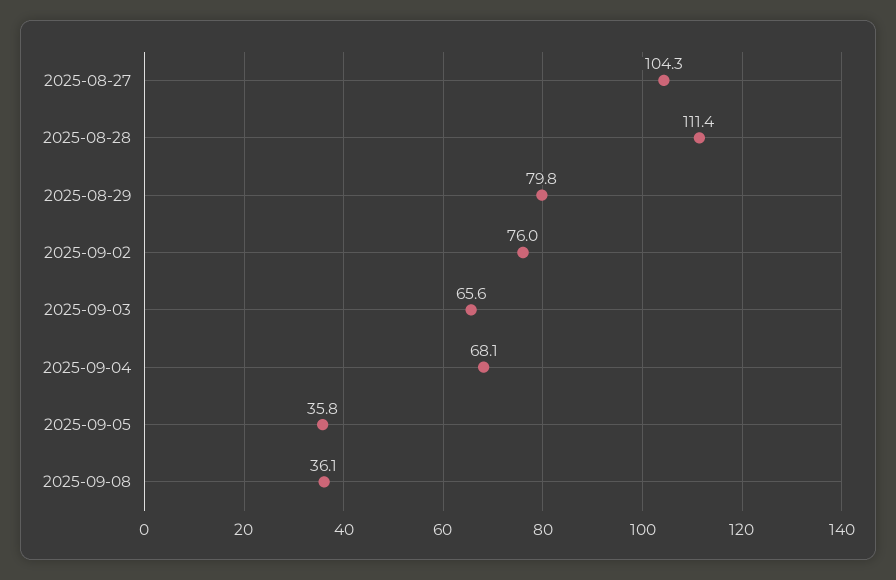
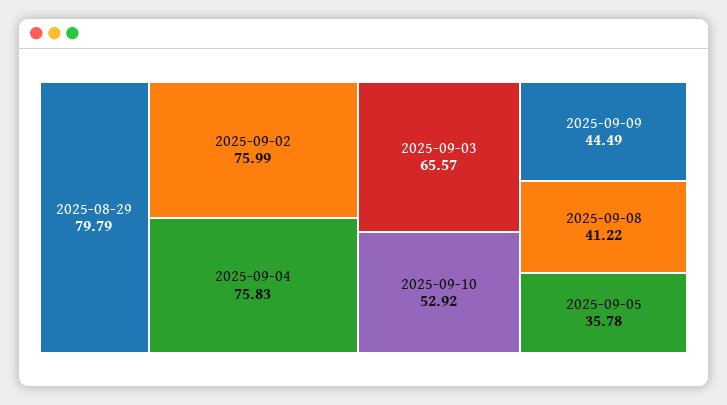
2025-08-27: 104.3 -> none
2025-08-28: 111.4 -> none
2025-09-04: 68.1 -> 75.83
2025-09-08: 36.1 -> 41.22
2025-09-10: none -> 52.92
2025-09-09: none -> 44.49

